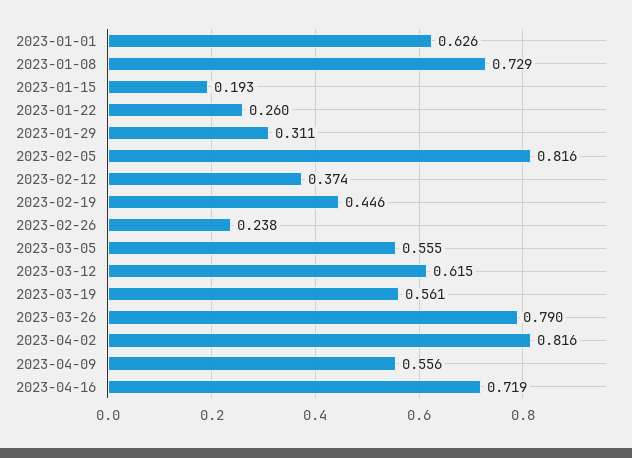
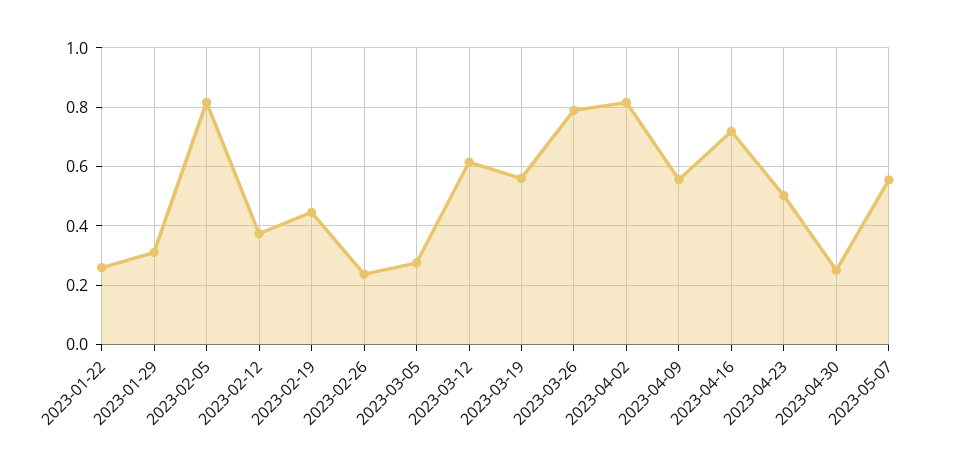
2023-01-01: 0.626 -> none
2023-01-08: 0.729 -> none
2023-01-15: 0.193 -> none
2023-03-05: 0.555 -> 0.275
2023-04-23: none -> 0.5
2023-04-30: none -> 0.25
2023-05-07: none -> 0.55

